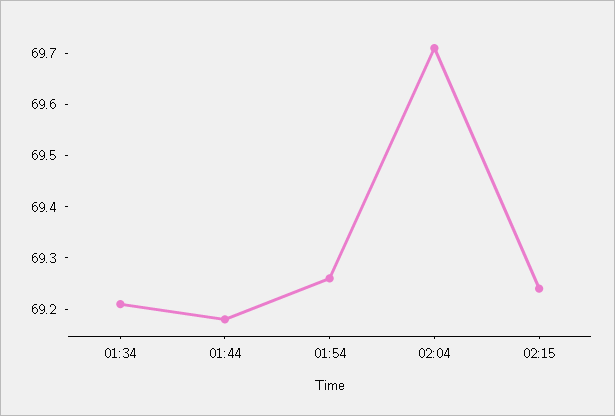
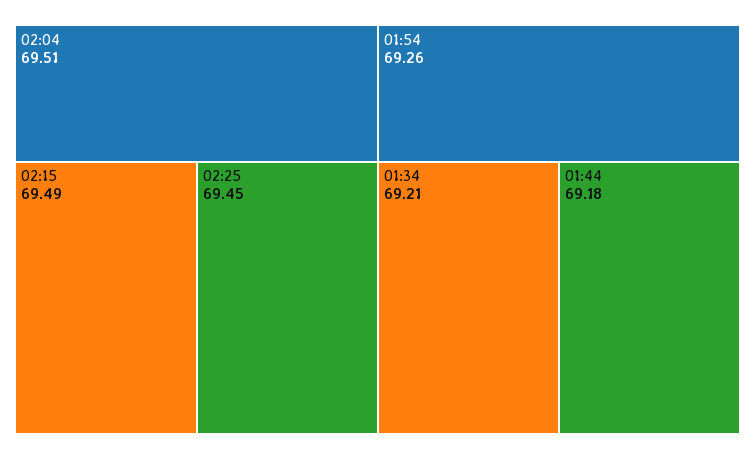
02:04: 69.7 -> 69.51
02:15: 69.25 -> 69.49
02:25: none -> 69.45

